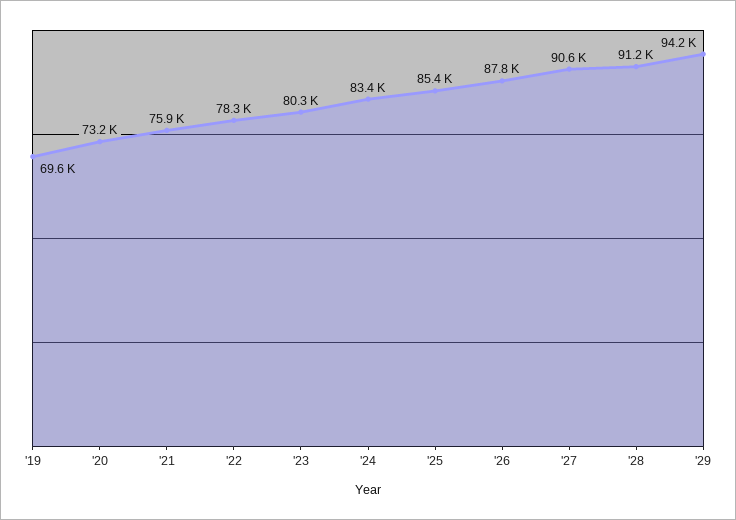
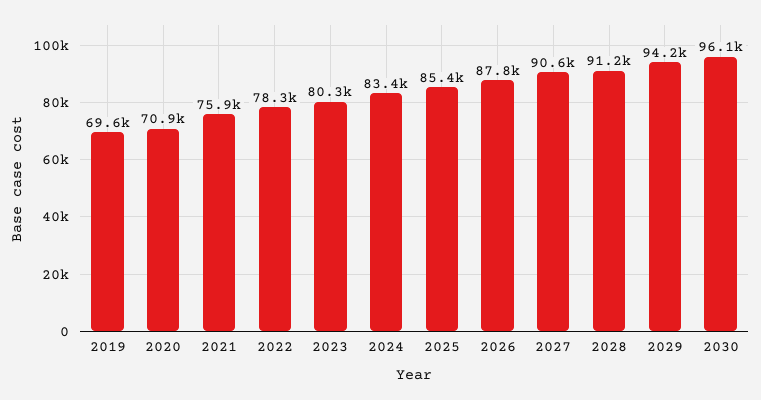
'20: 73200 -> 70900
2030: none -> 96100

